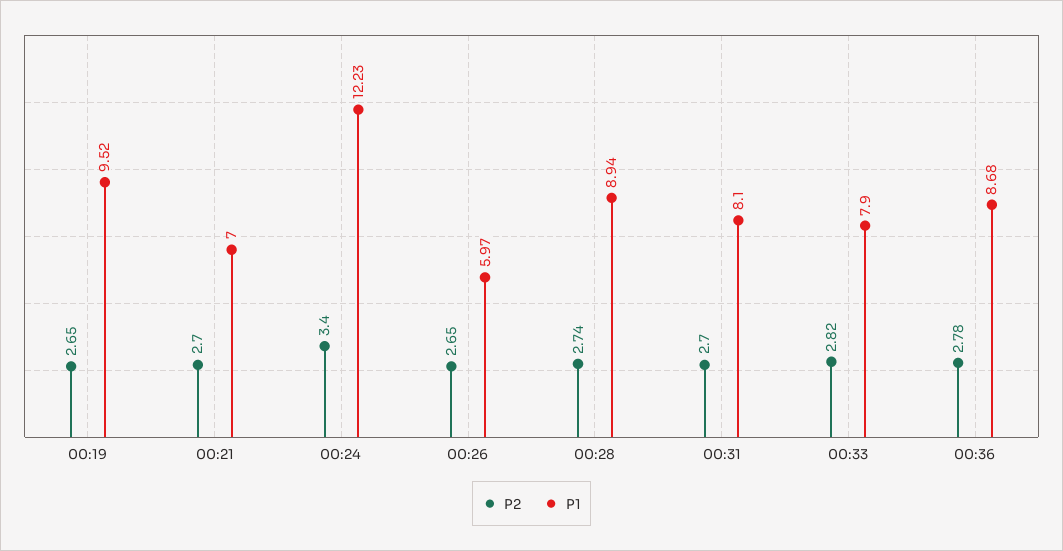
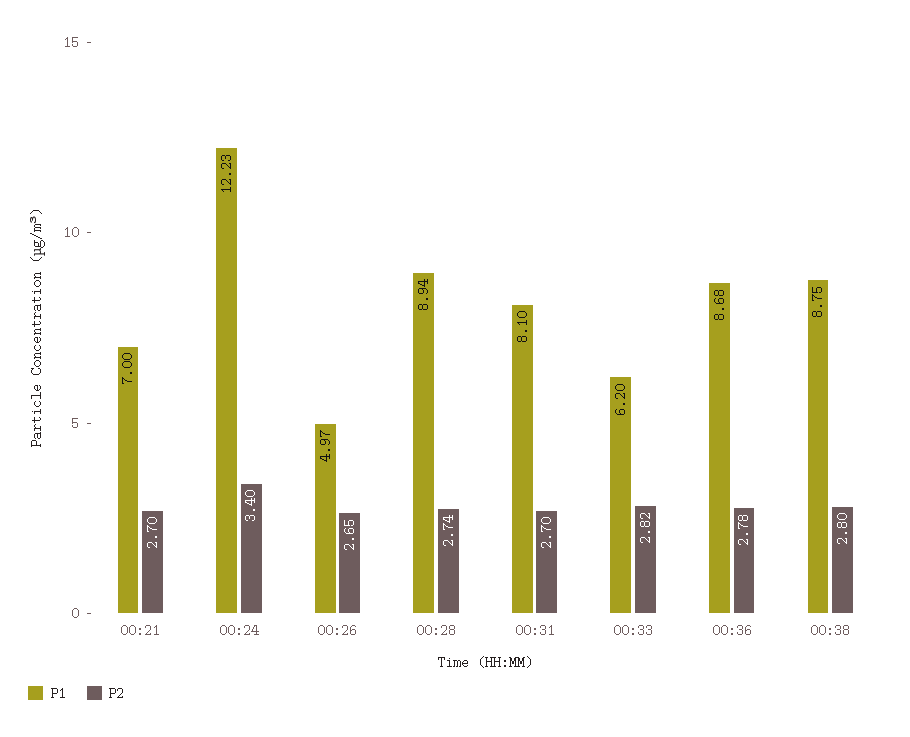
P2, 00:19: 2.65 -> none
P1, 00:19: 9.52 -> none
P1, 00:26: 5.97 -> 4.97
P1, 00:33: 7.9 -> 6.2
P1, 00:38: none -> 8.75
P2, 00:38: none -> 2.8

